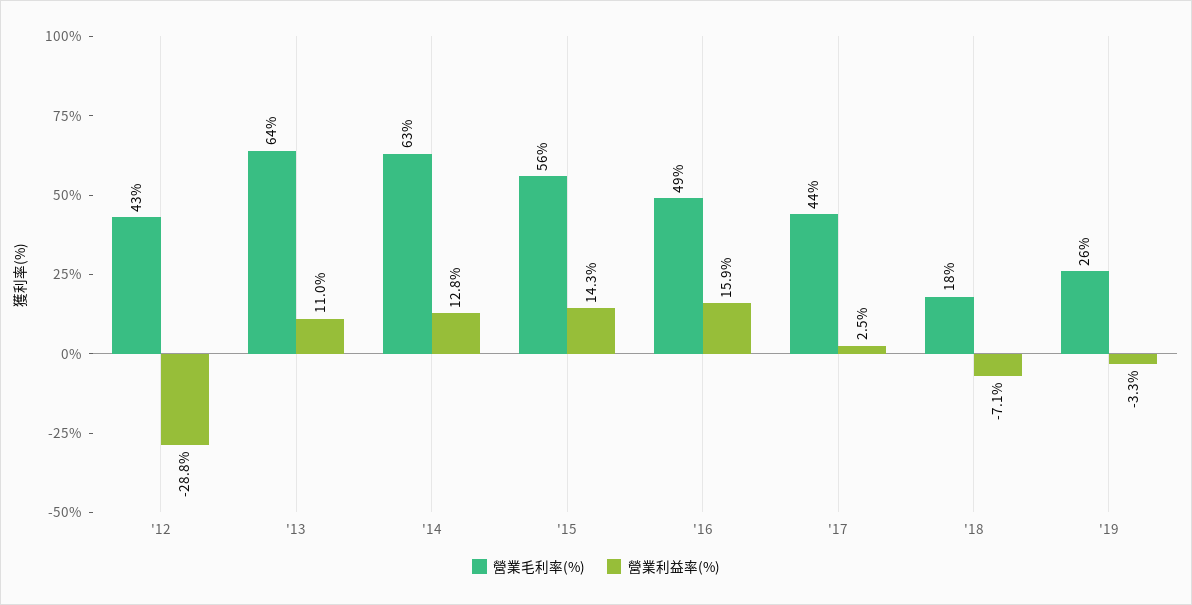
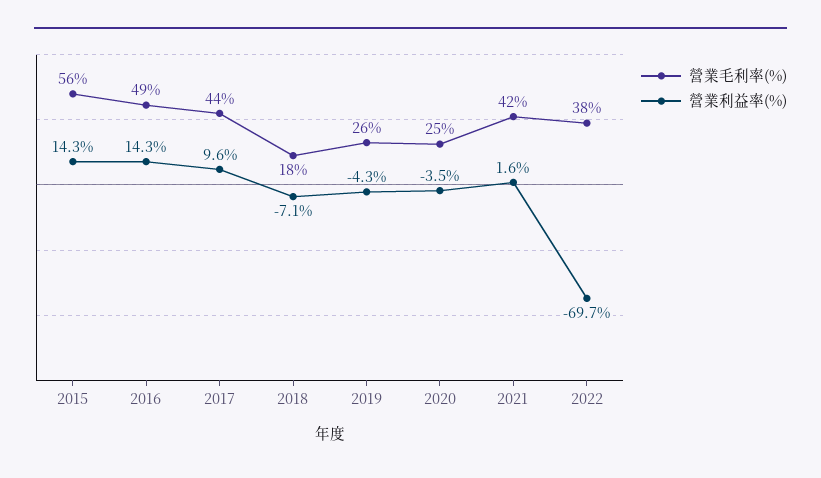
營業毛利率(%), '12: 43 -> none
營業利益率(%), '12: -28.8 -> none
營業毛利率(%), '13: 64 -> none
營業利益率(%), '13: 11 -> none
營業毛利率(%), '14: 63 -> none
營業利益率(%), '14: 12.8 -> none
營業利益率(%), '16: 15.9 -> 14.3
營業利益率(%), '17: 2.5 -> 9.6
營業利益率(%), '19: -3.3 -> -4.3
營業毛利率(%), 2020: none -> 25
營業利益率(%), 2020: none -> -3.5
營業毛利率(%), 2021: none -> 42
營業利益率(%), 2021: none -> 1.6
營業毛利率(%), 2022: none -> 38
營業利益率(%), 2022: none -> -69.7

